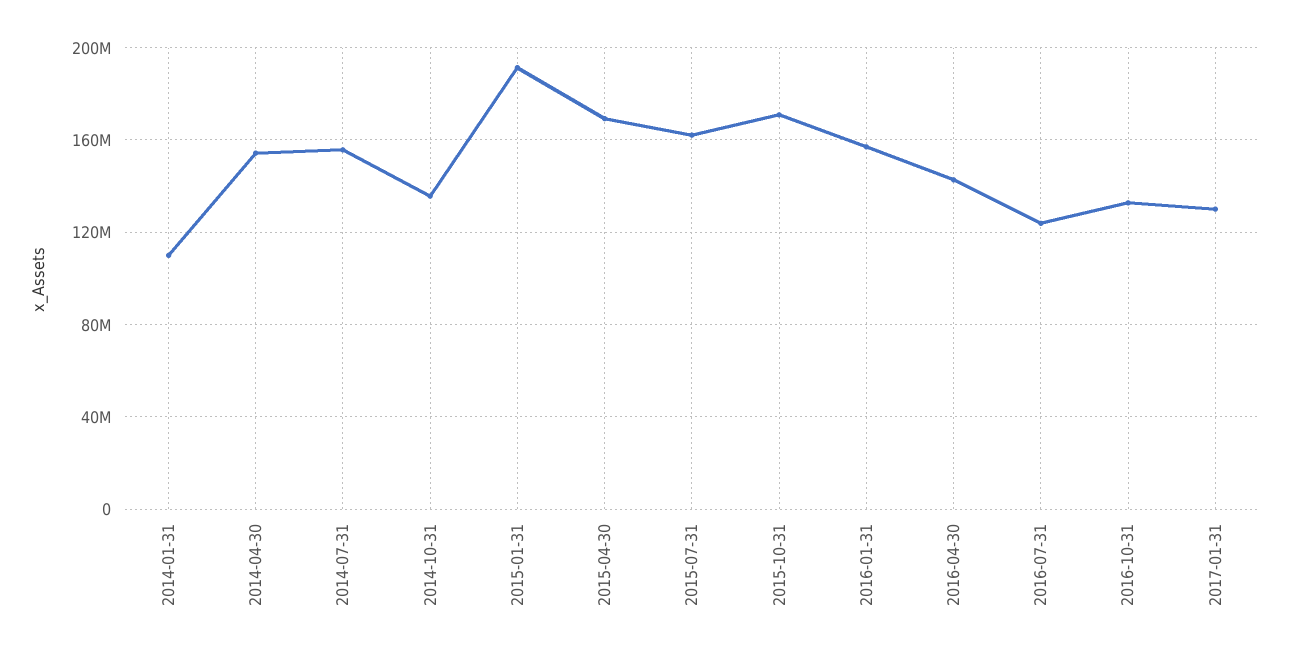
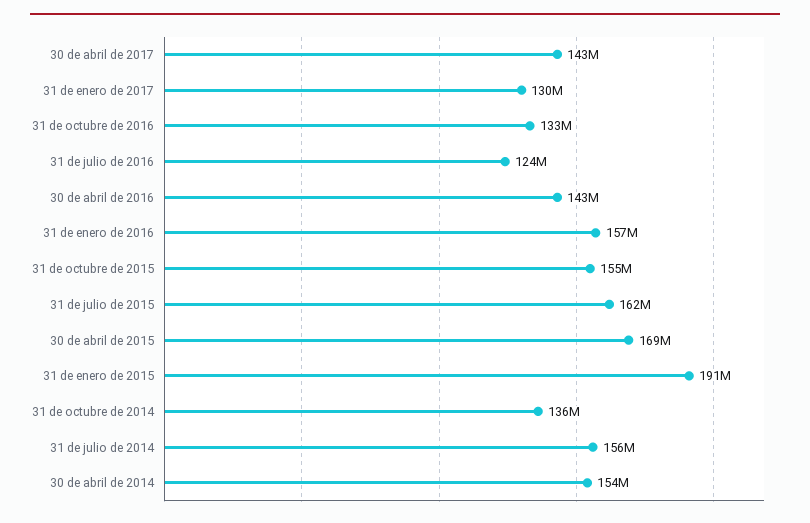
2014-01-31: 110000000 -> none
2015-10-31: 170000000 -> 155000000
30 de abril de 2017: none -> 143000000

